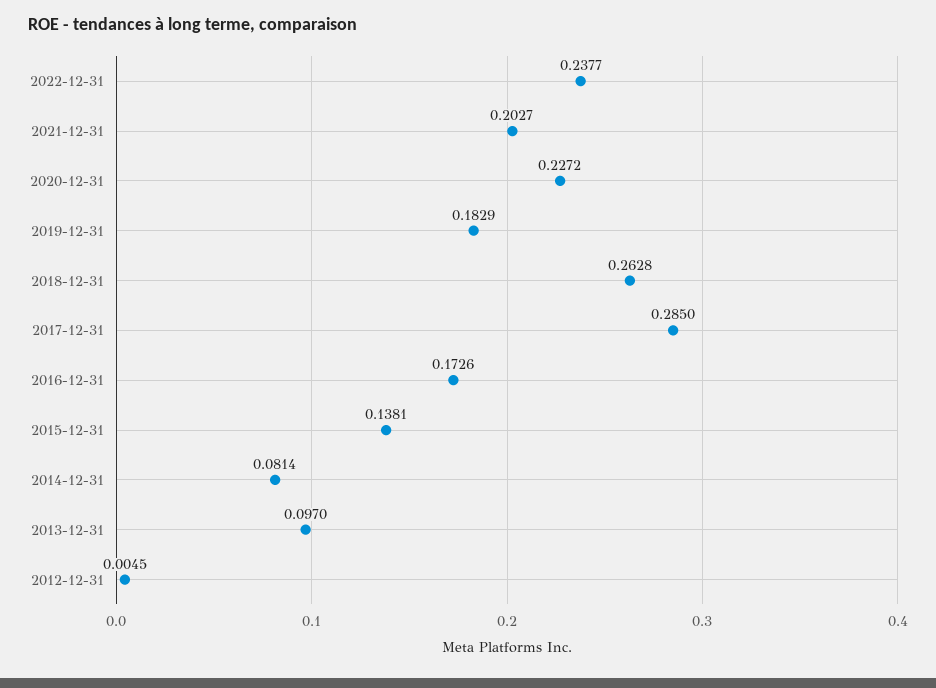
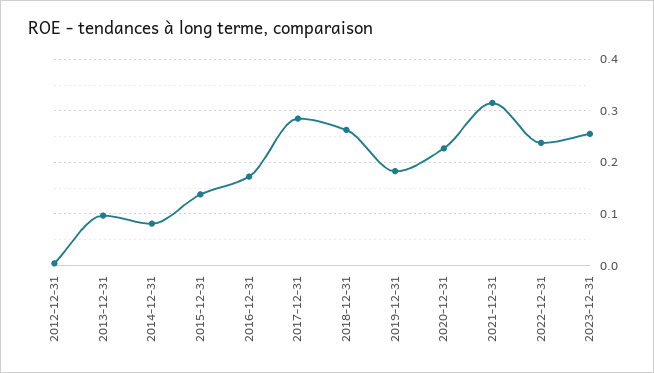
2021-12-31: 0.2027 -> 0.32
2023-12-31: none -> 0.26

